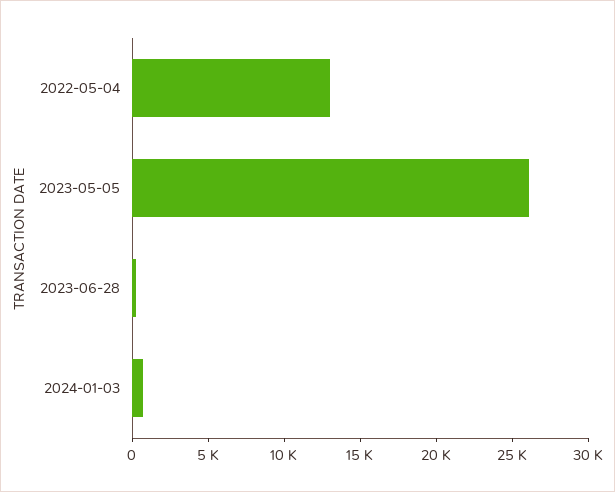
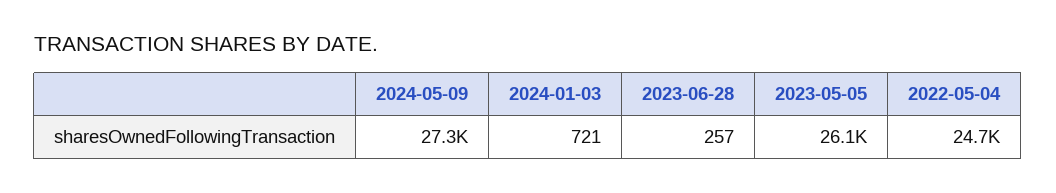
2022-05-04: 13000 -> 24700
2024-05-09: none -> 27300

